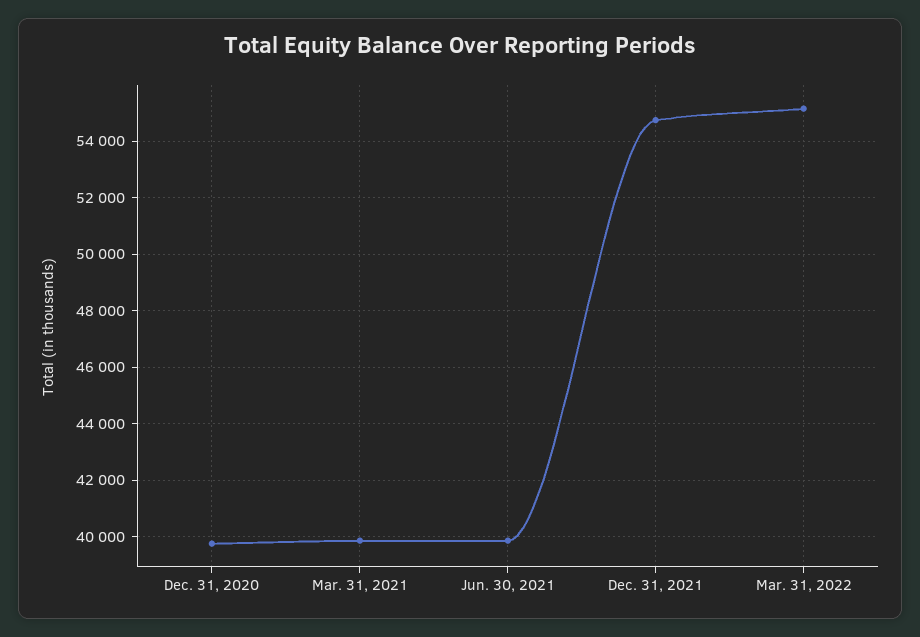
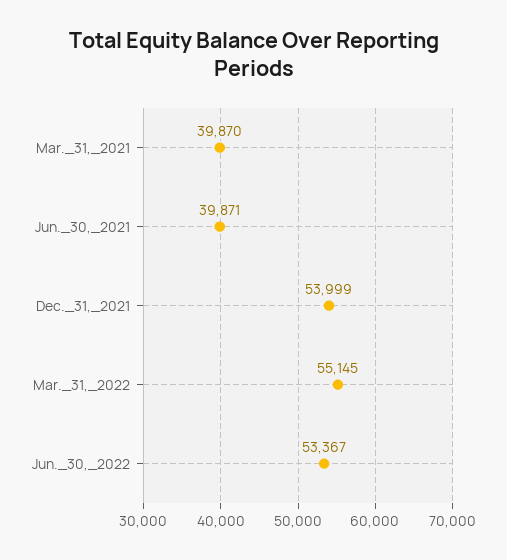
Dec. 31, 2020: 39750 -> none
Dec. 31, 2021: 54750 -> 53999
Jun._30,_2022: none -> 53367

